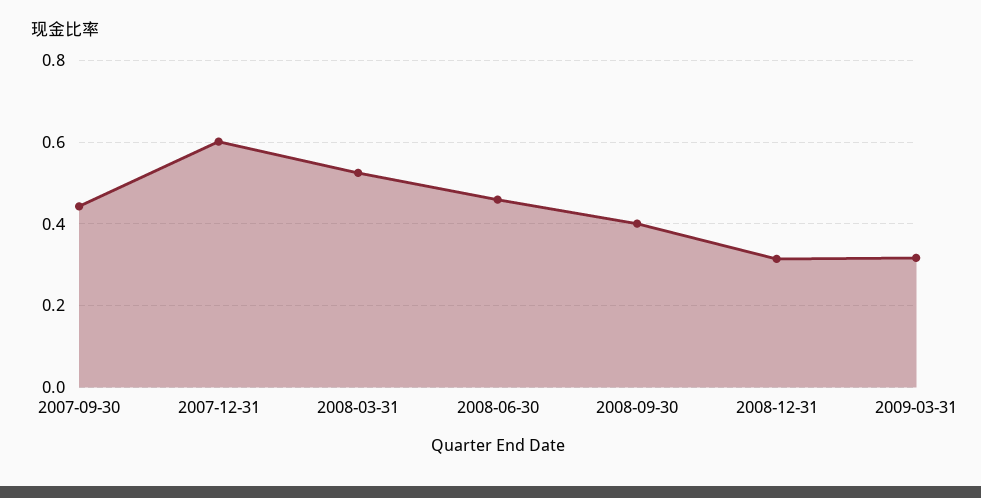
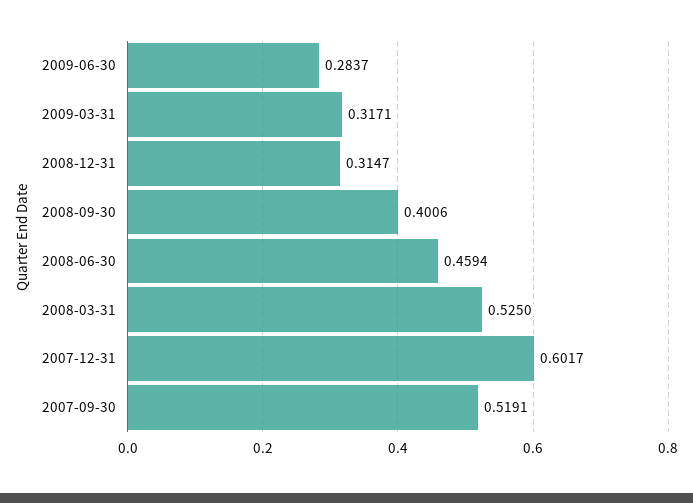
2007-09-30: 0.44 -> 0.5191
2009-06-30: none -> 0.2837

